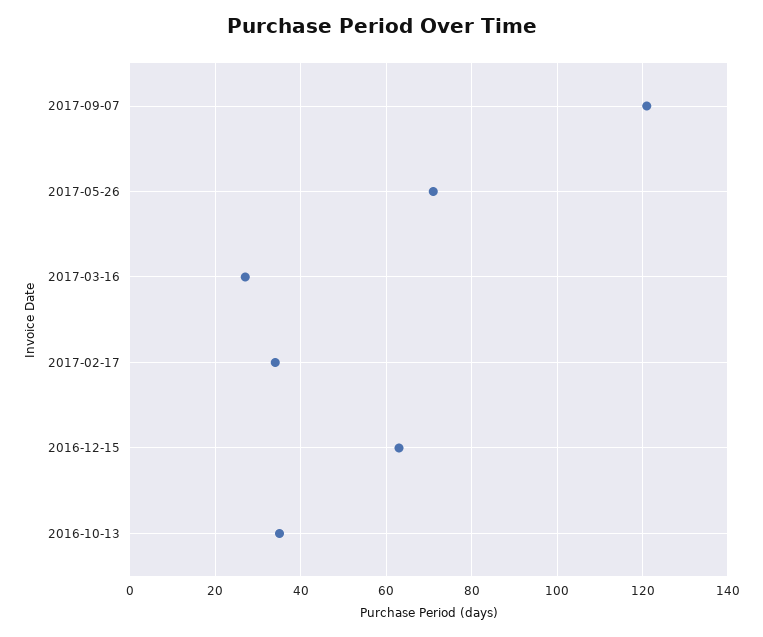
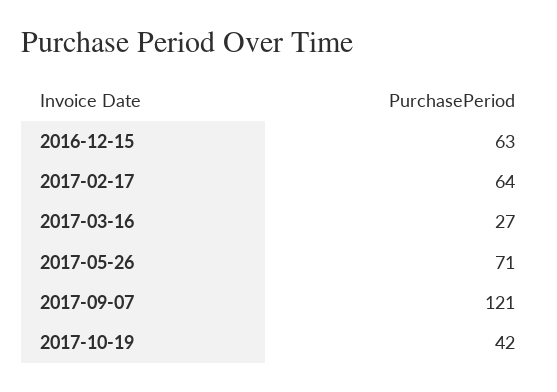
2017-02-17: 35 -> 64
2016-10-13: 35 -> none
2017-10-19: none -> 42

